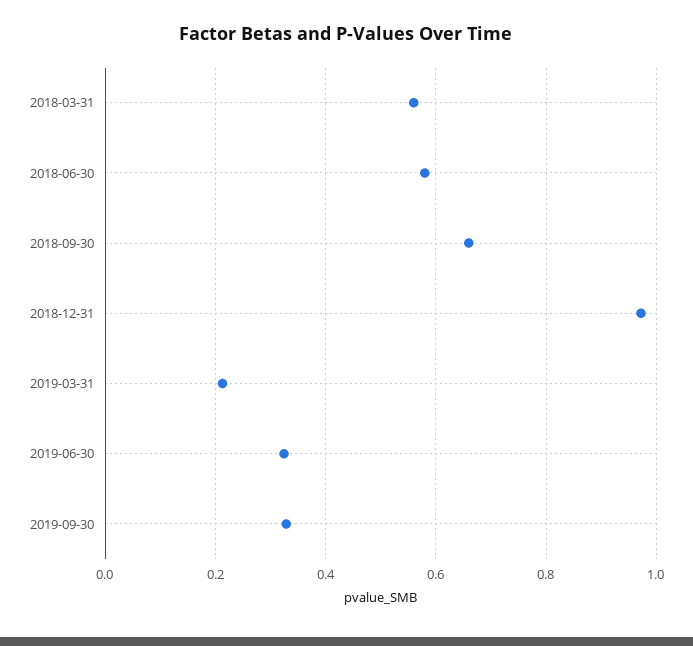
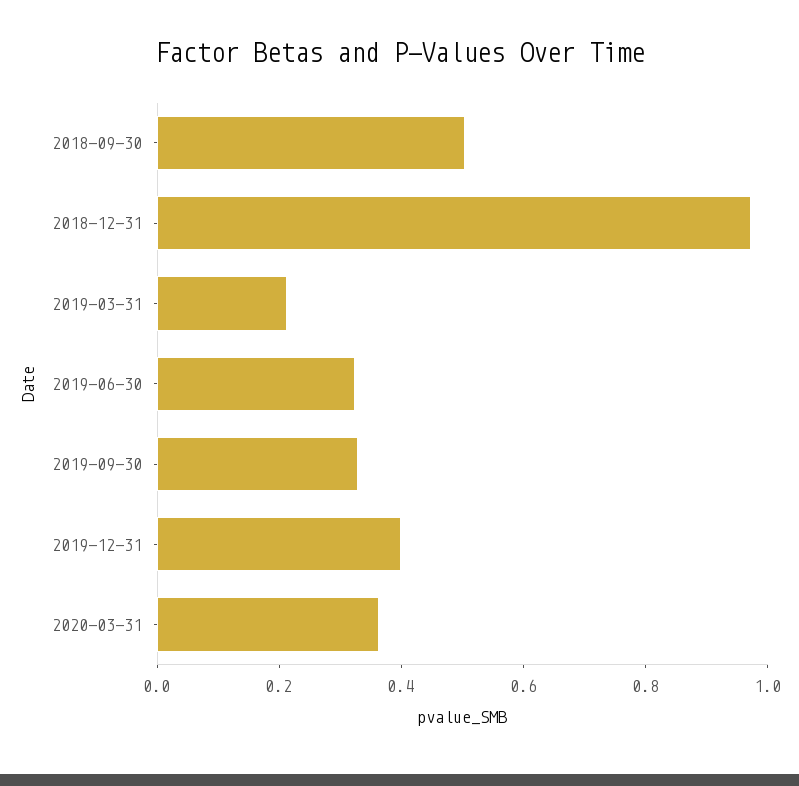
2018-03-31: 0.56 -> none
2018-06-30: 0.58 -> none
2018-09-30: 0.66 -> 0.5
2019-12-31: none -> 0.4
2020-03-31: none -> 0.35

